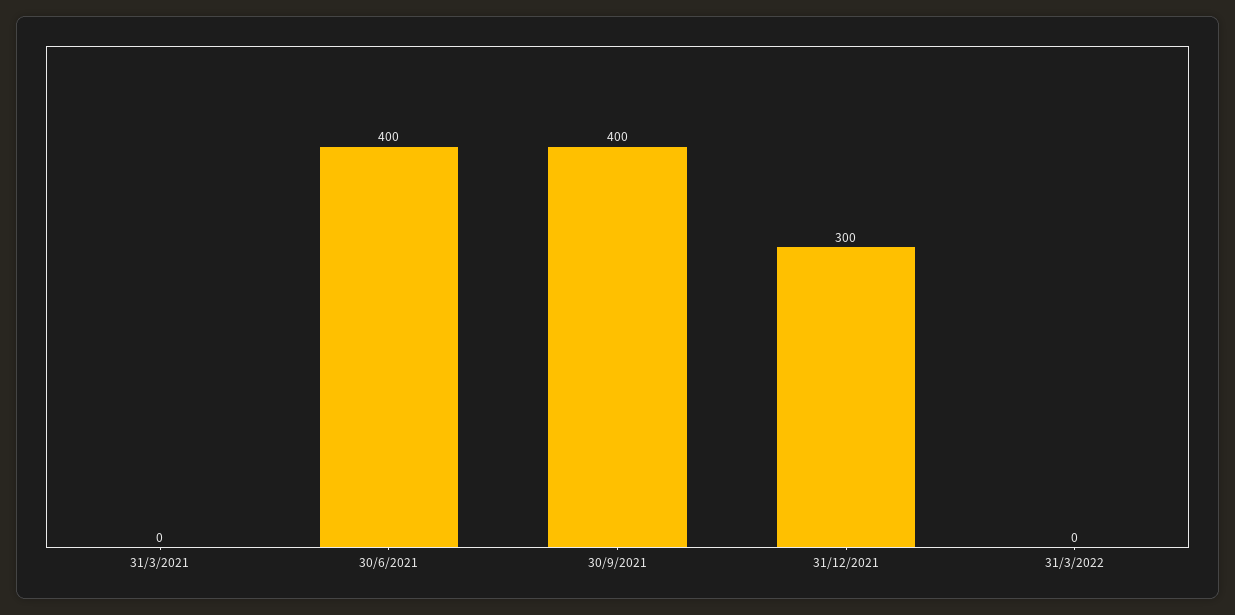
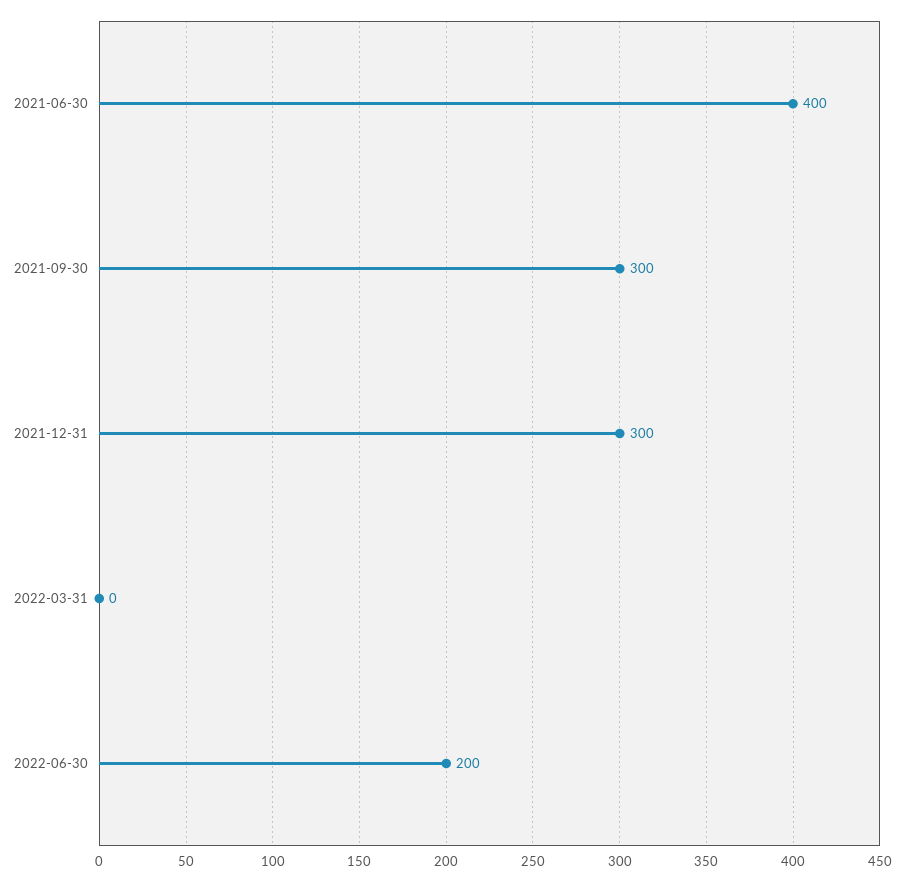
31/3/2021: 0 -> none
30/9/2021: 400 -> 300
2022-06-30: none -> 200

